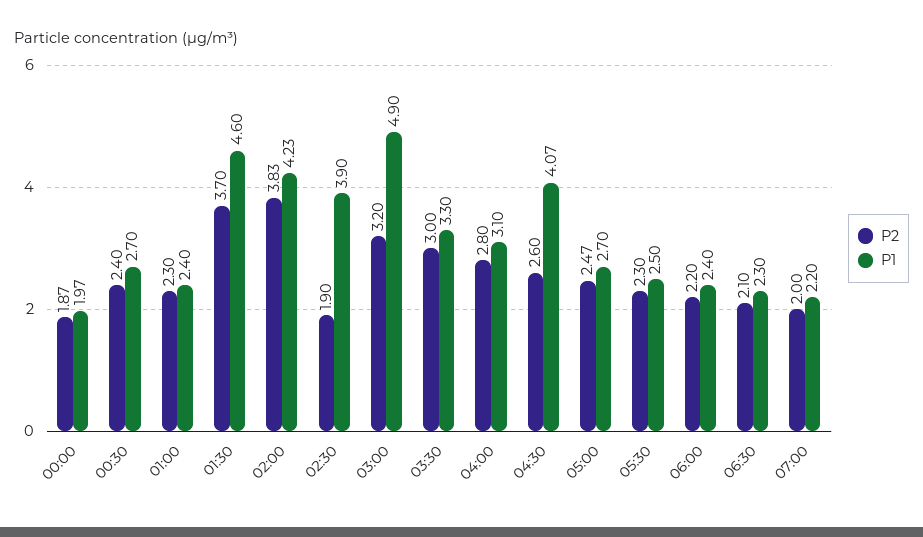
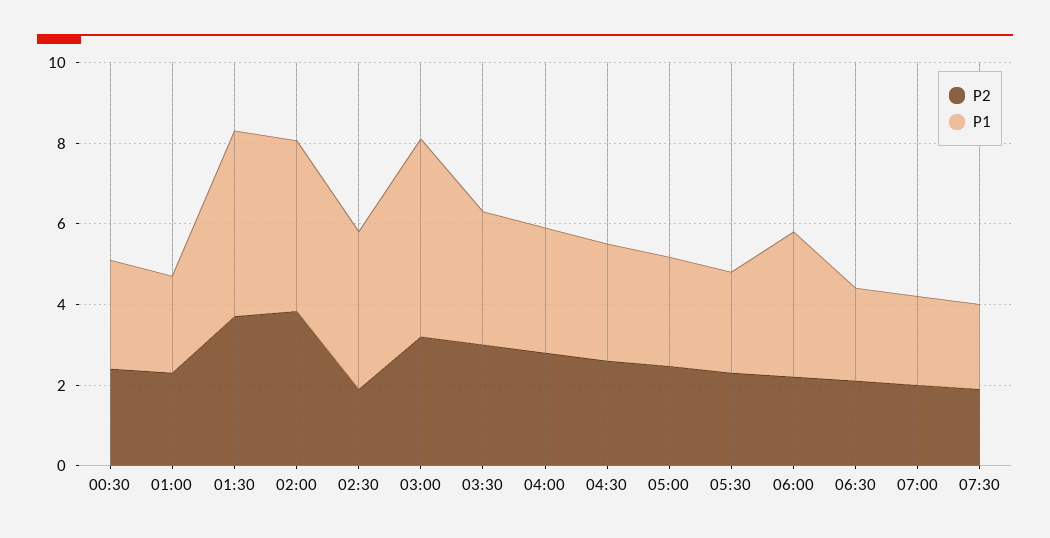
P2, 00:00: 1.87 -> none
P1, 00:00: 1.97 -> none
P1, 04:30: 4.07 -> 3
P1, 06:00: 2.4 -> 3.5
P2, 07:30: none -> 2
P1, 07:30: none -> 2

